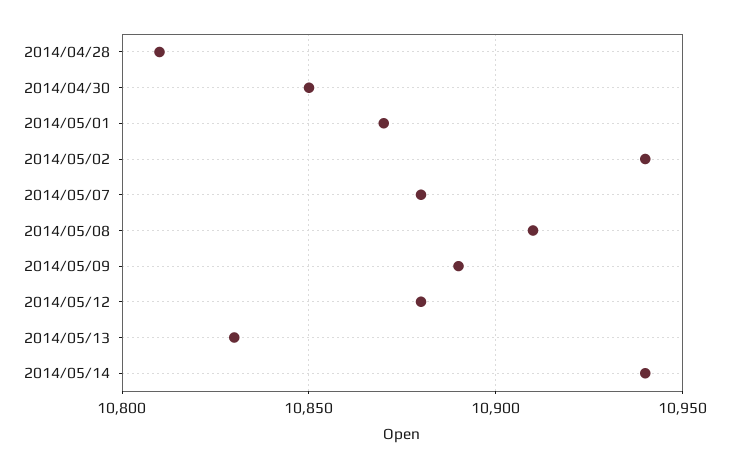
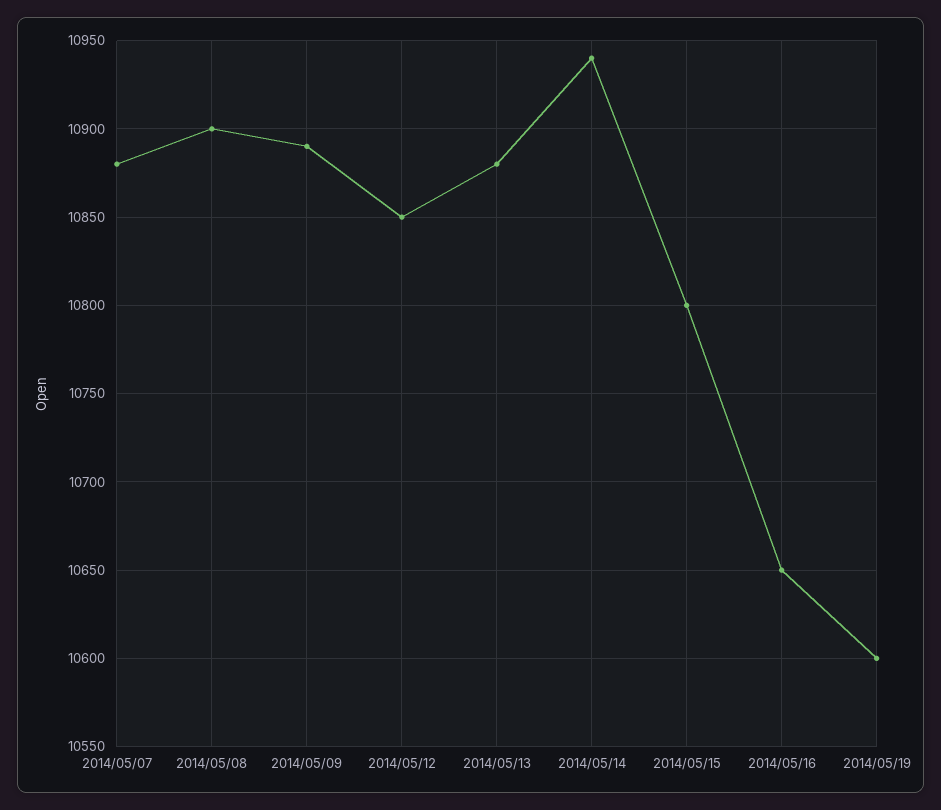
2014/04/28: 10810 -> none
2014/04/30: 10850 -> none
2014/05/01: 10870 -> none
2014/05/02: 10940 -> none
2014/05/08: 10910 -> 10900
2014/05/12: 10880 -> 10850
2014/05/13: 10830 -> 10880
2014/05/15: none -> 10800
2014/05/16: none -> 10650
2014/05/19: none -> 10600

